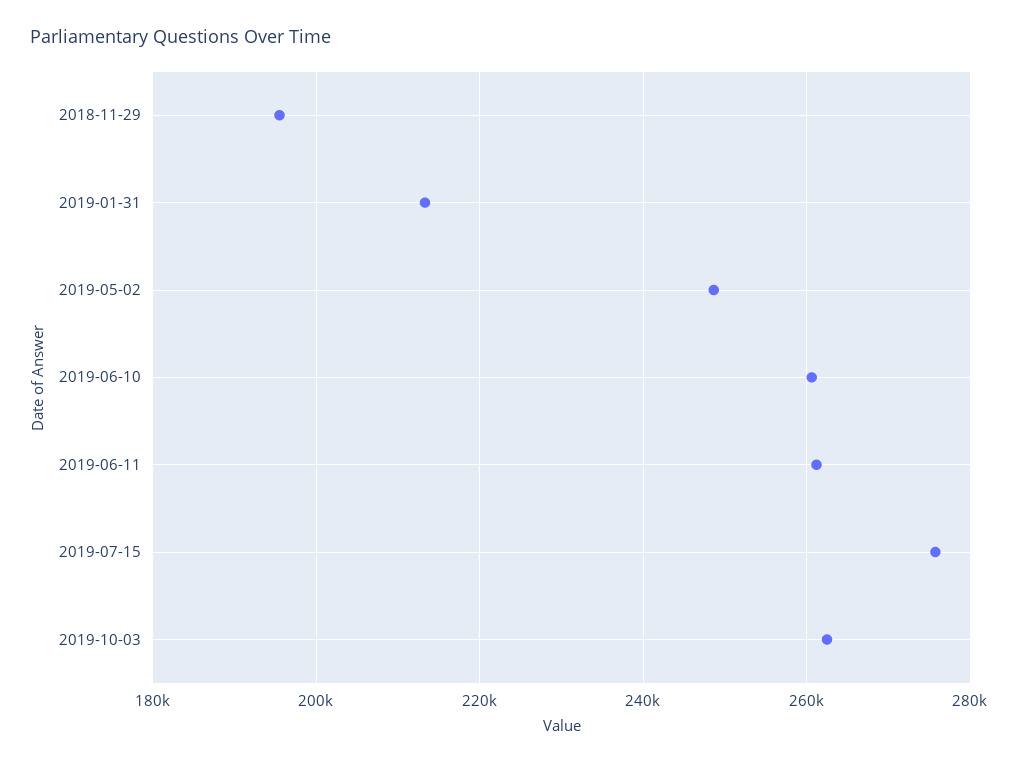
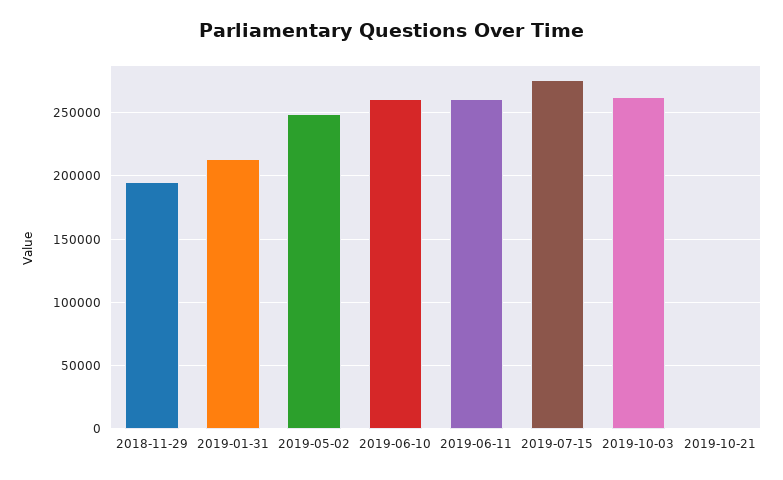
2019-10-21: none -> 0

